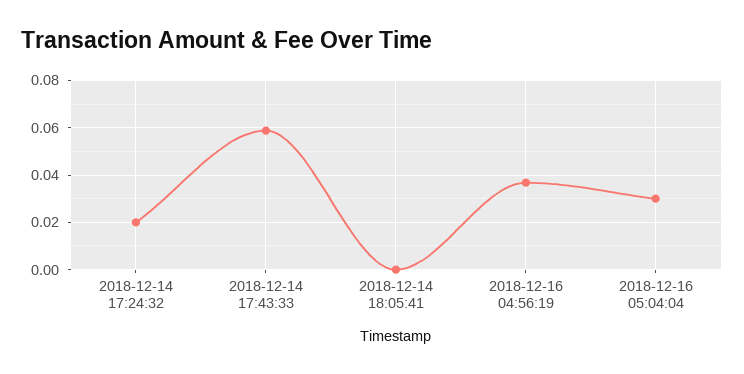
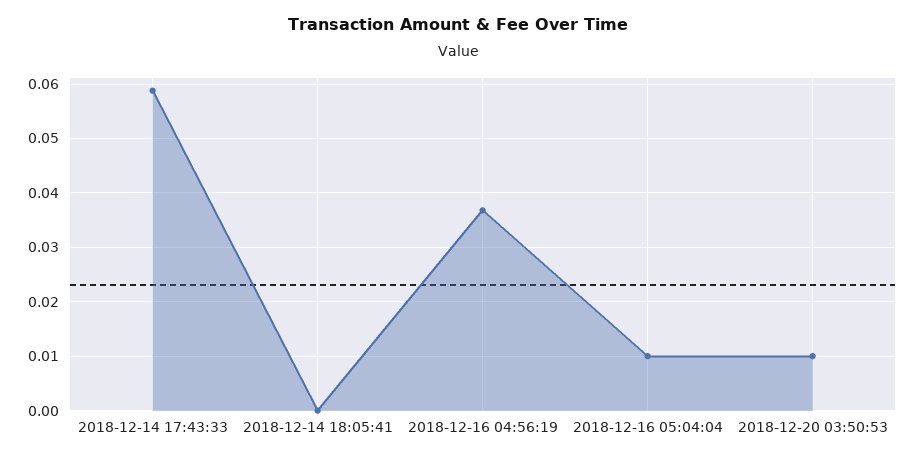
2018-12-14 17:24:32: 0.02 -> none
2018-12-16 05:04:04: 0.03 -> 0.01
2018-12-20 03:50:53: none -> 0.01

